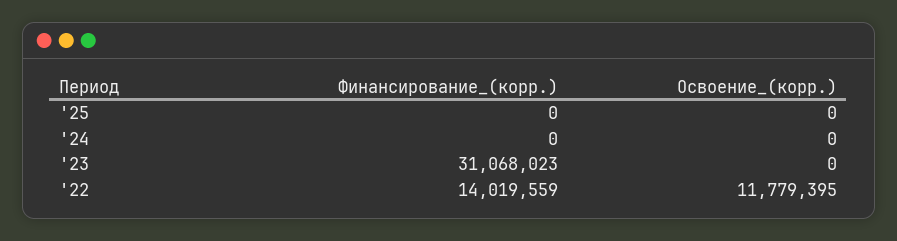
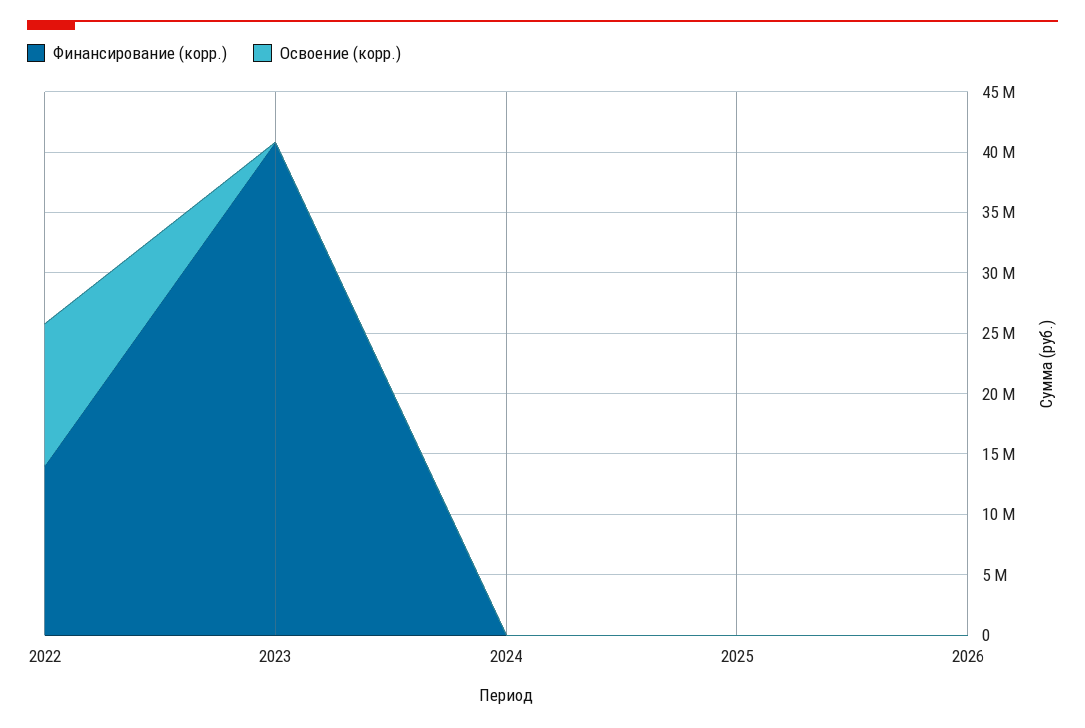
Финансирование_(корр.), '23: 31068023 -> 41000000
Финансирование_(корр.), 2026: none -> 0
Освоение_(корр.), 2026: none -> 0

